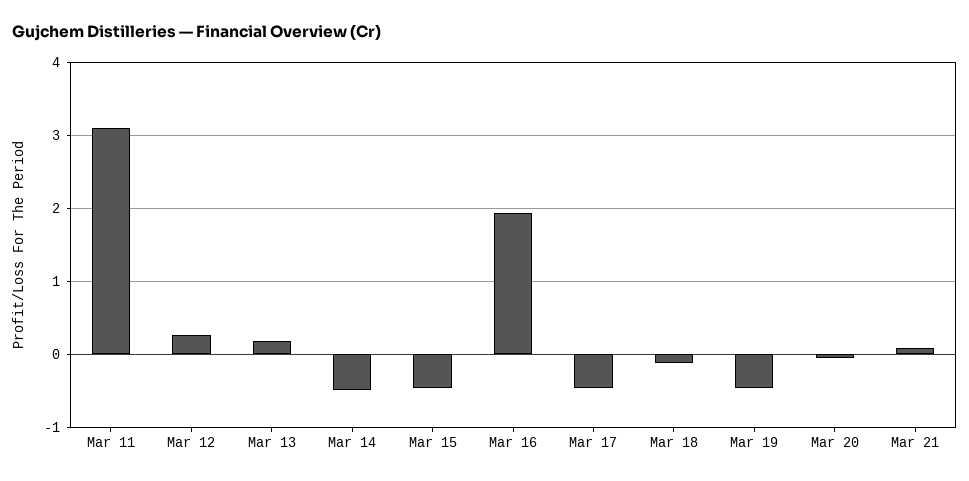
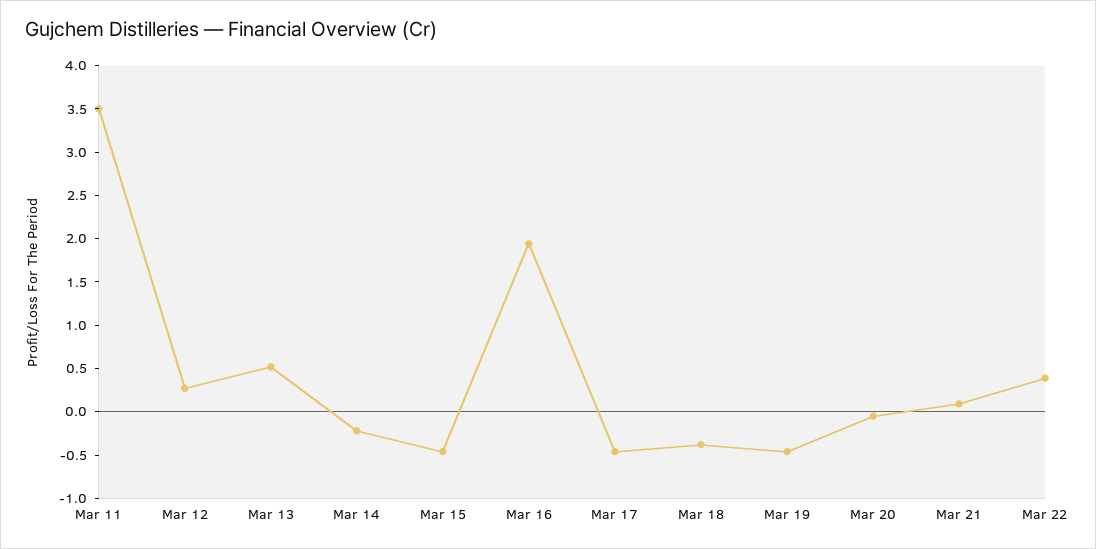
Mar 11: 3.1 -> 3.5
Mar 13: 0.2 -> 0.5
Mar 14: -0.5 -> -0.2
Mar 18: -0.1 -> -0.4
Mar 22: none -> 0.4

